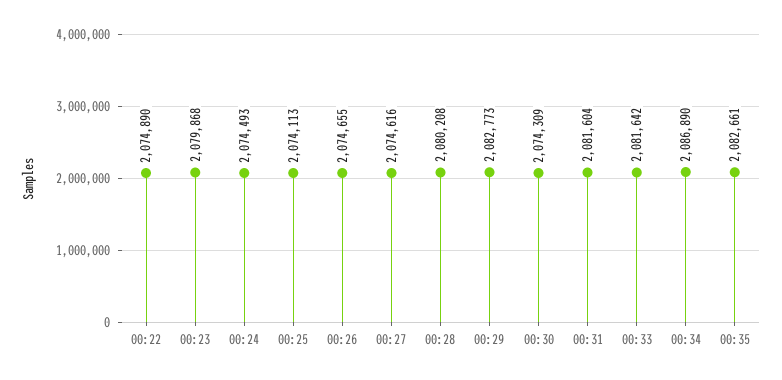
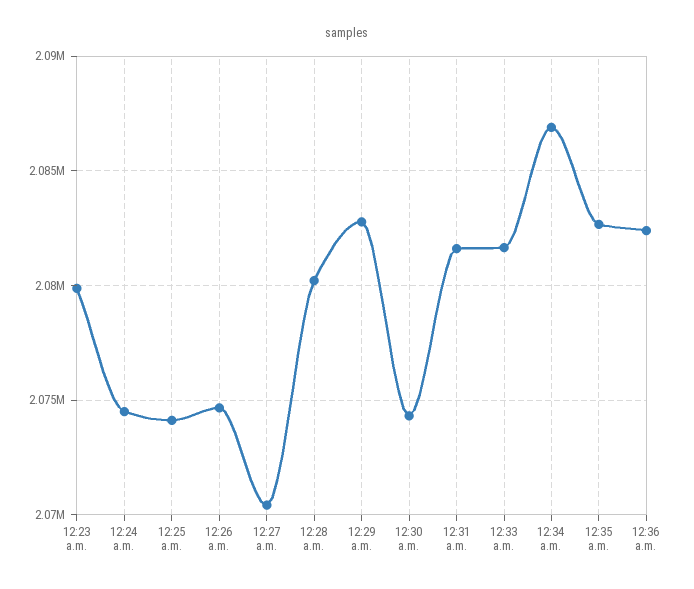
00:22: 2074890 -> none
00:27: 2074616 -> 2070500
12:36 a.m.: none -> 2082500

